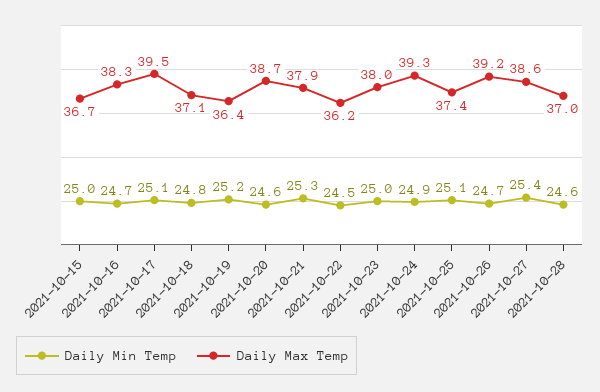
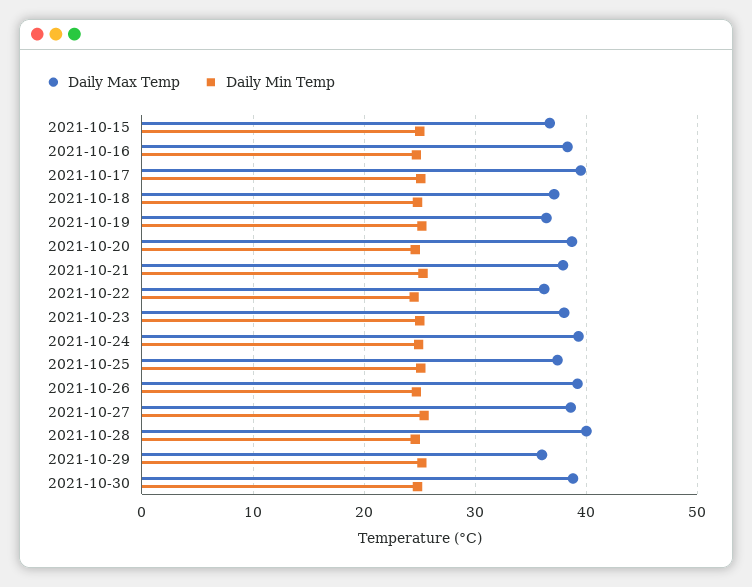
Daily Max Temp, 2021-10-28: 37 -> 40
Daily Max Temp, 2021-10-29: none -> 36
Daily Min Temp, 2021-10-29: none -> 25
Daily Max Temp, 2021-10-30: none -> 39
Daily Min Temp, 2021-10-30: none -> 25

